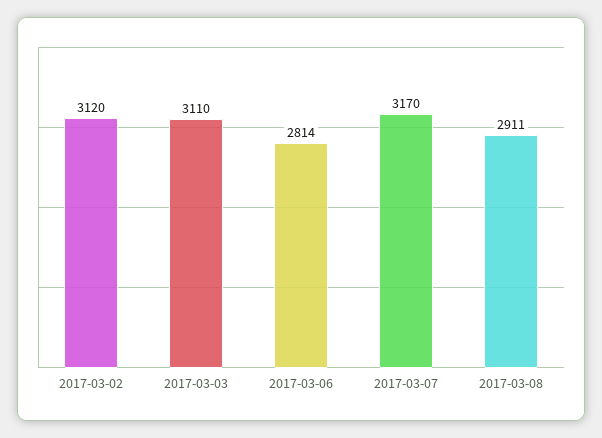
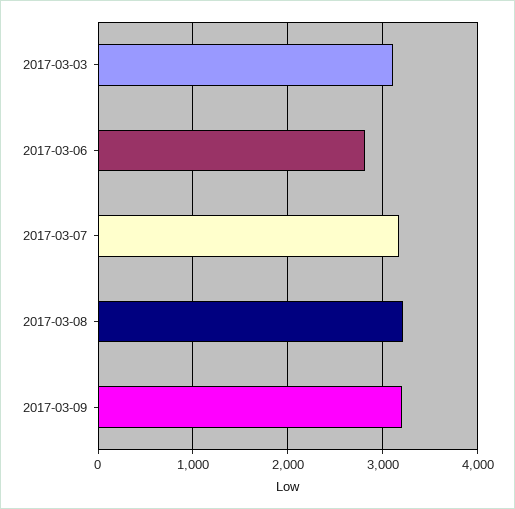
2017-03-02: 3120 -> none
2017-03-08: 2911 -> 3200
2017-03-09: none -> 3200

